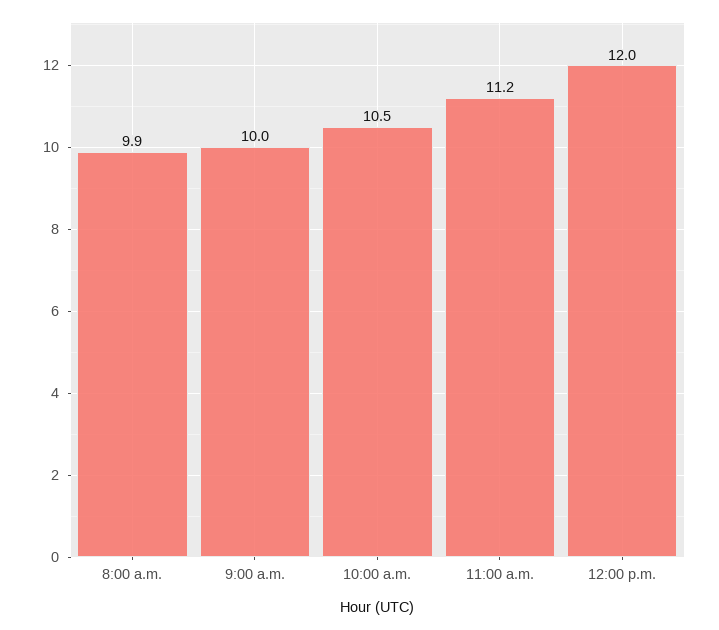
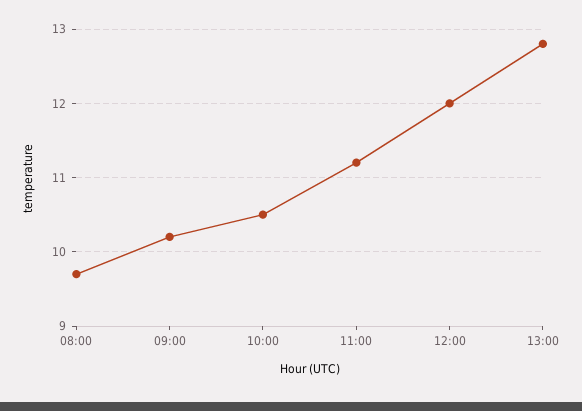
8:00 a.m.: 9.9 -> 9.7
9:00 a.m.: 10 -> 10.2
13:00: none -> 12.8

